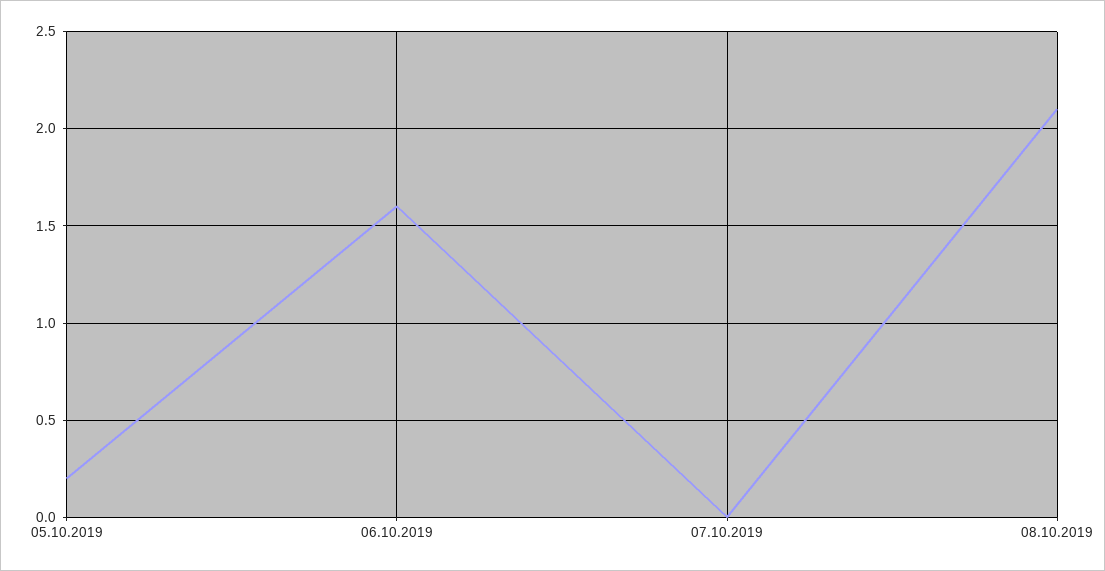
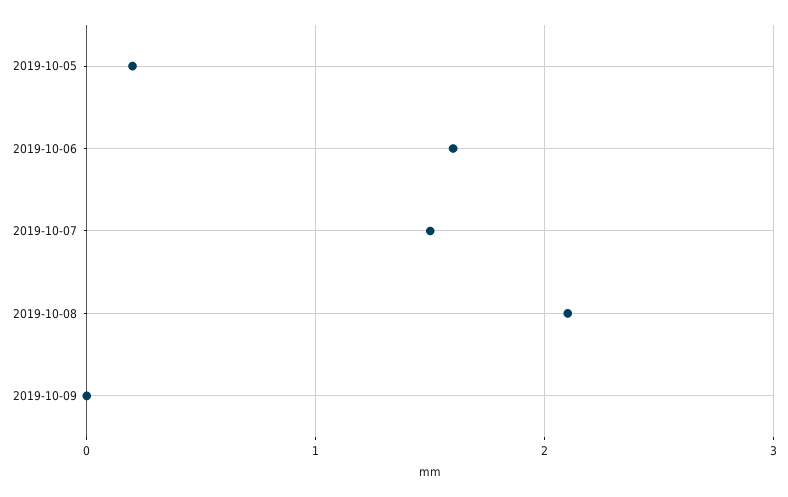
07.10.2019: 0 -> 1.5
2019-10-09: none -> 0

